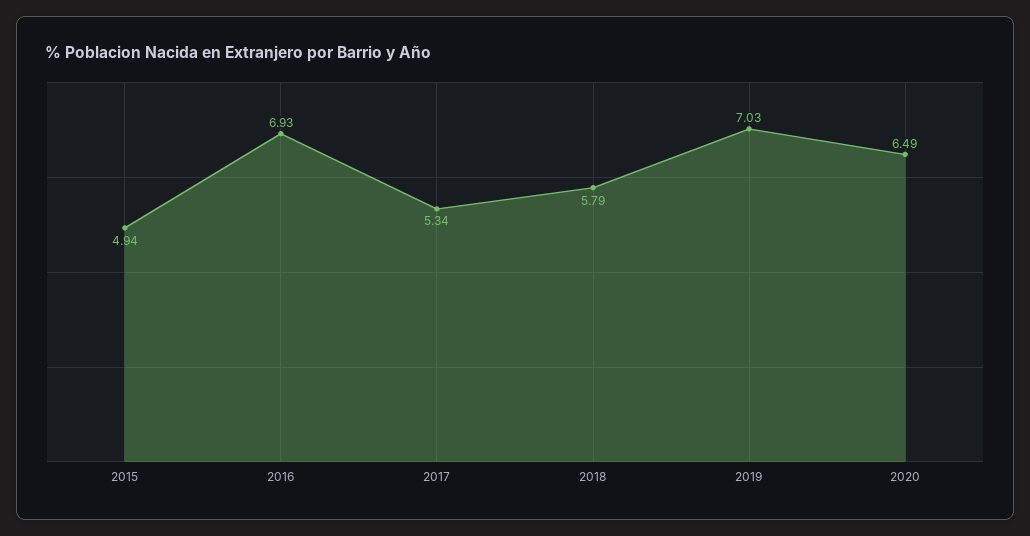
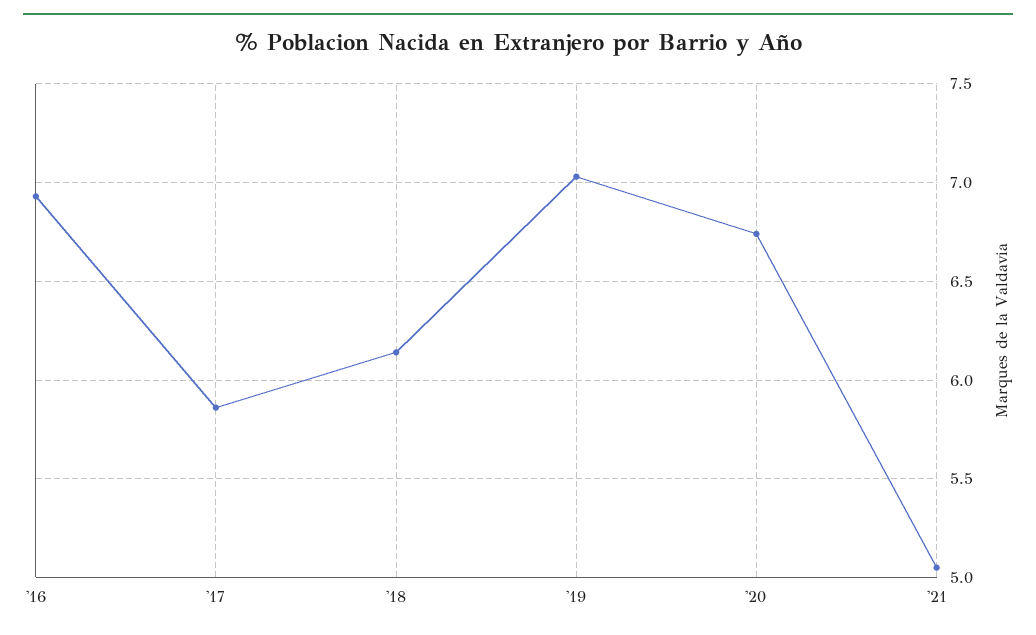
2015: 4.94 -> none
2017: 5.34 -> 5.85
2018: 5.79 -> 6.15
2020: 6.49 -> 6.75
'21: none -> 5.05

